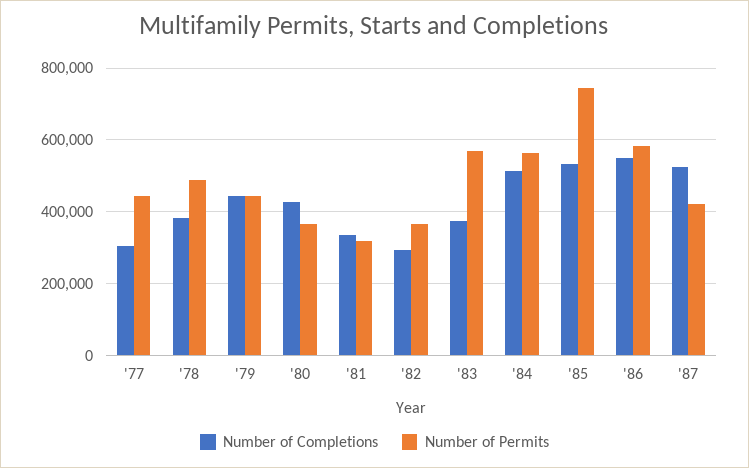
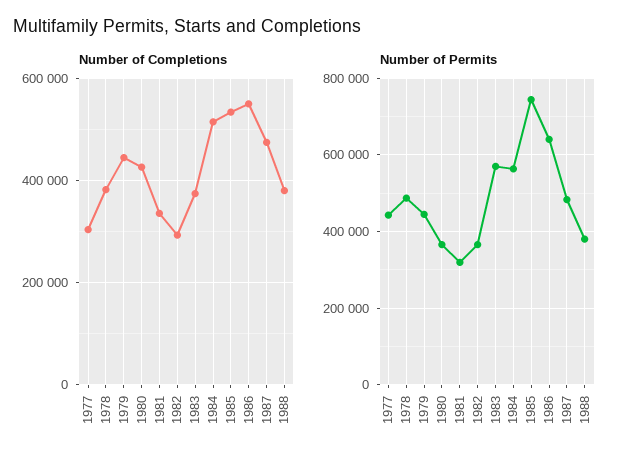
Number of Permits, '86: 580000 -> 640000
Number of Completions, '87: 520000 -> 480000
Number of Permits, '87: 420000 -> 480000
Number of Completions, 1988: none -> 380000
Number of Permits, 1988: none -> 380000

